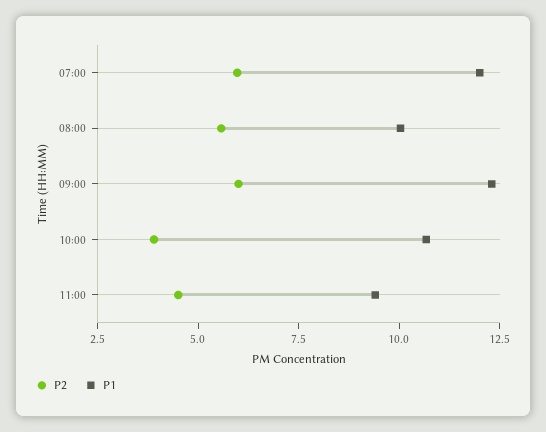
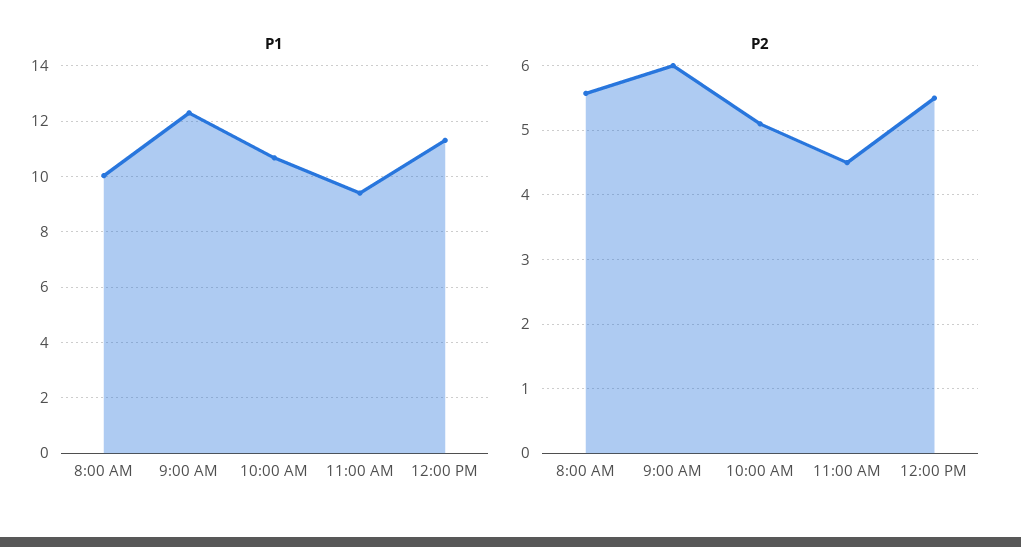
P2, 07:00: 6 -> none
P1, 07:00: 12 -> none
P2, 10:00: 4 -> 5.1
P1, 12:00 PM: none -> 11.25
P2, 12:00 PM: none -> 5.5

